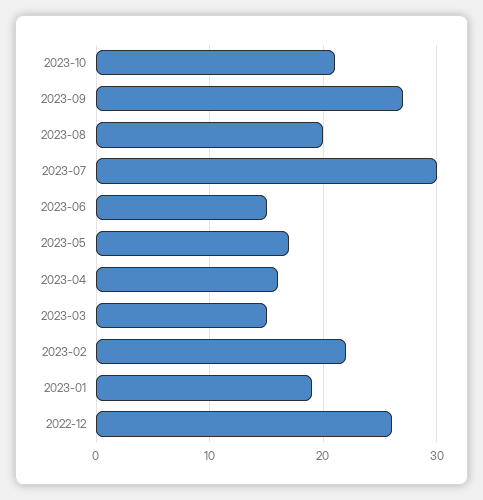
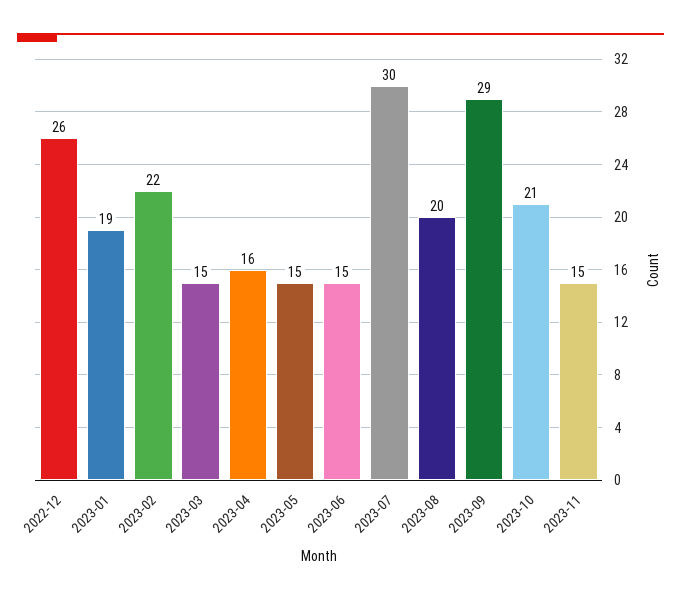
2023-09: 27 -> 29
2023-05: 17 -> 15
2023-11: none -> 15

